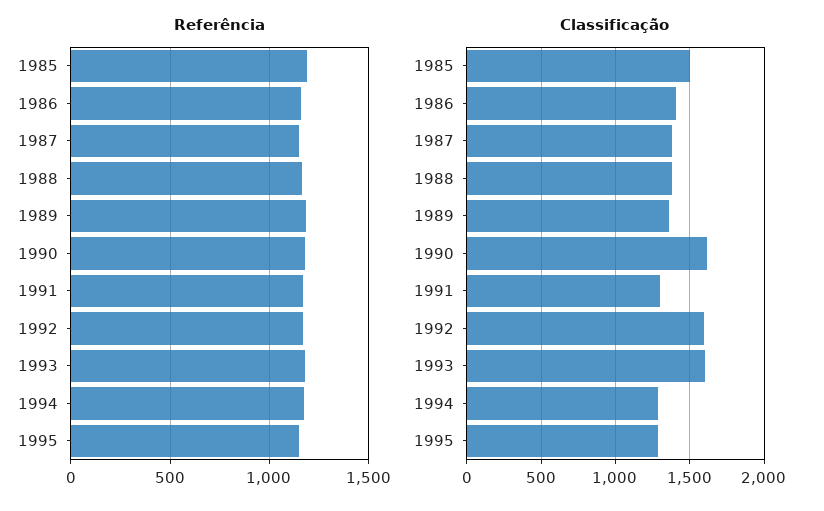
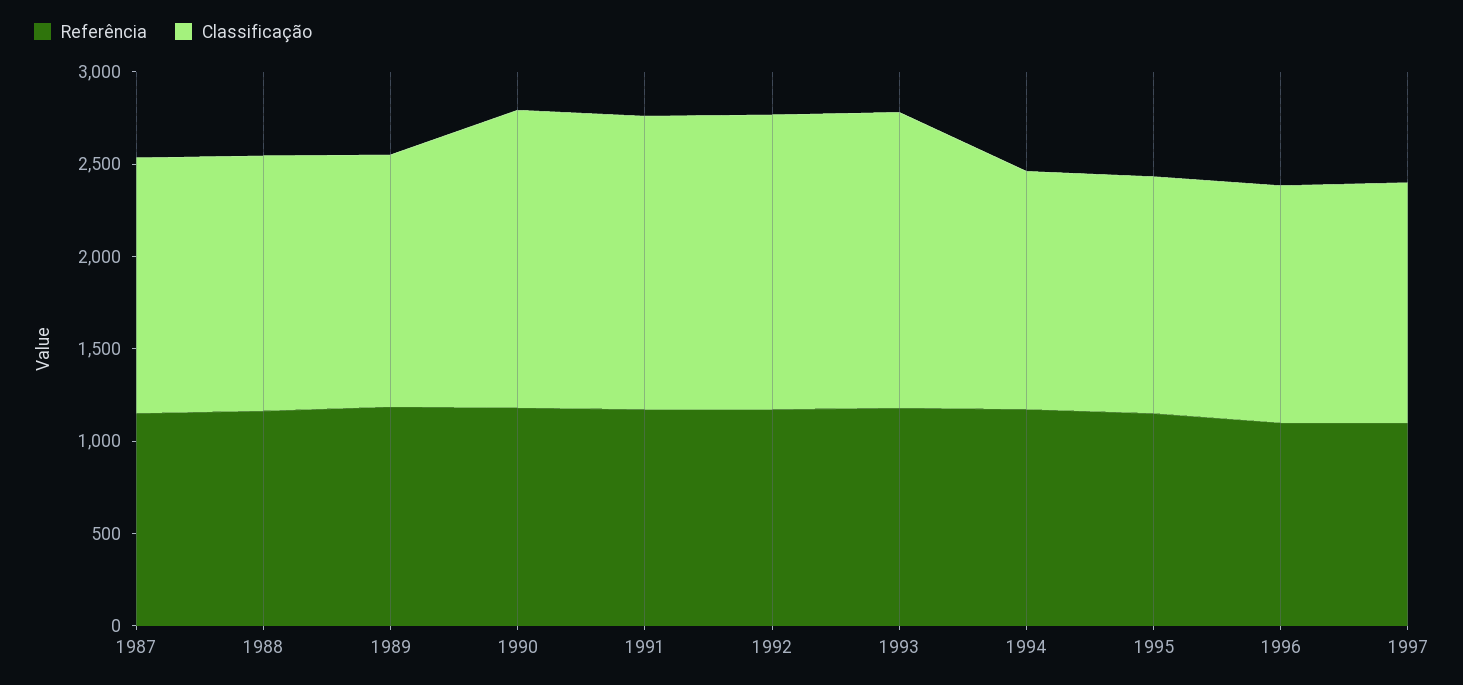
Referência, 1985: 1200 -> none
Referência, 1986: 1150 -> none
Classificação, 1985: 1500 -> none
Classificação, 1986: 1400 -> none
Classificação, 1991: 1300 -> 1600
Referência, 1996: none -> 1100
Classificação, 1996: none -> 1300
Referência, 1997: none -> 1100
Classificação, 1997: none -> 1300

